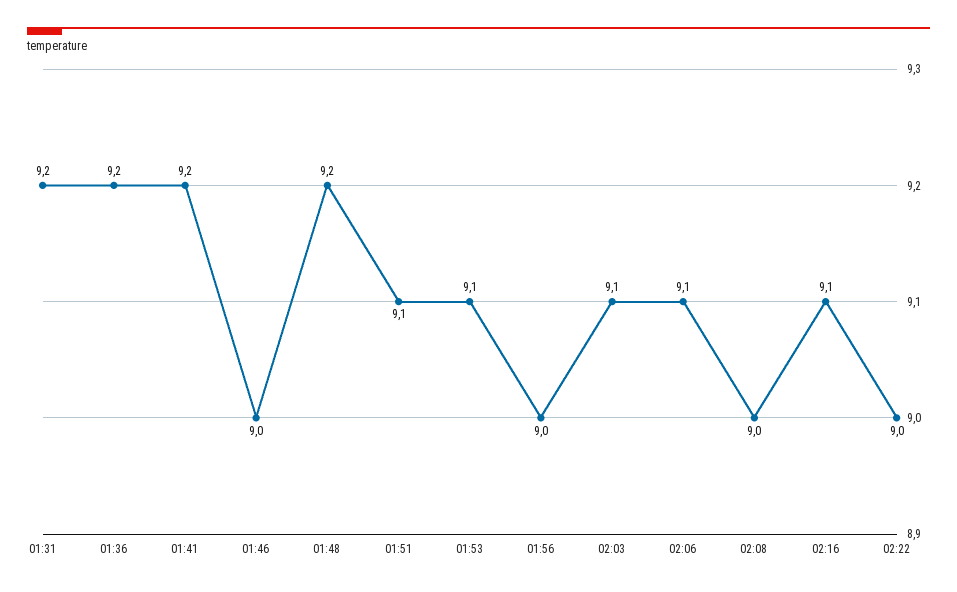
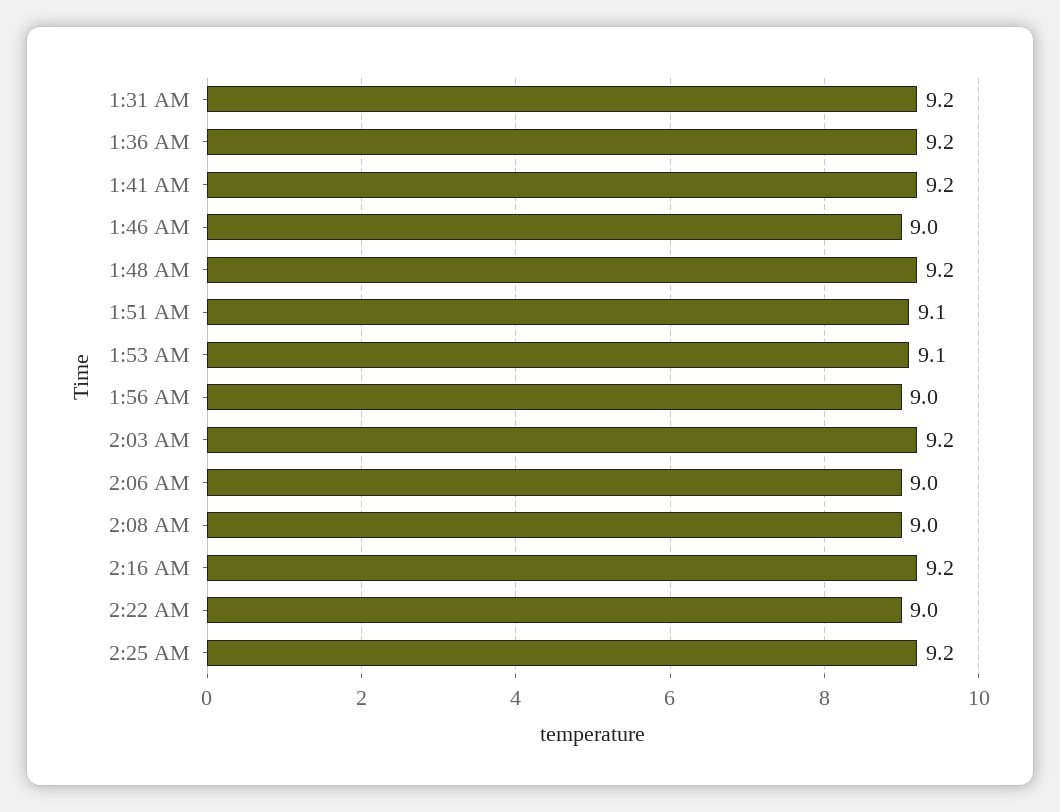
02:03: 9.1 -> 9.2
02:06: 9.1 -> 9
02:16: 9.1 -> 9.2
2:25 AM: none -> 9.2

